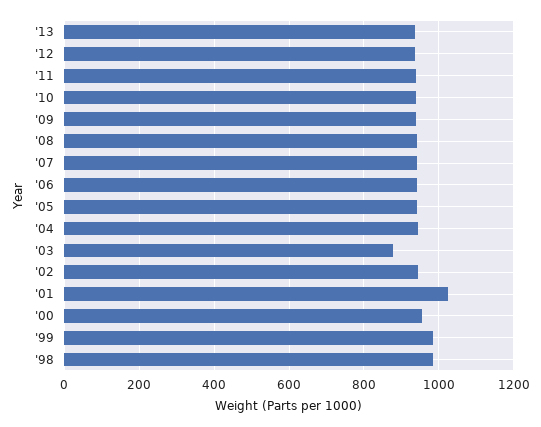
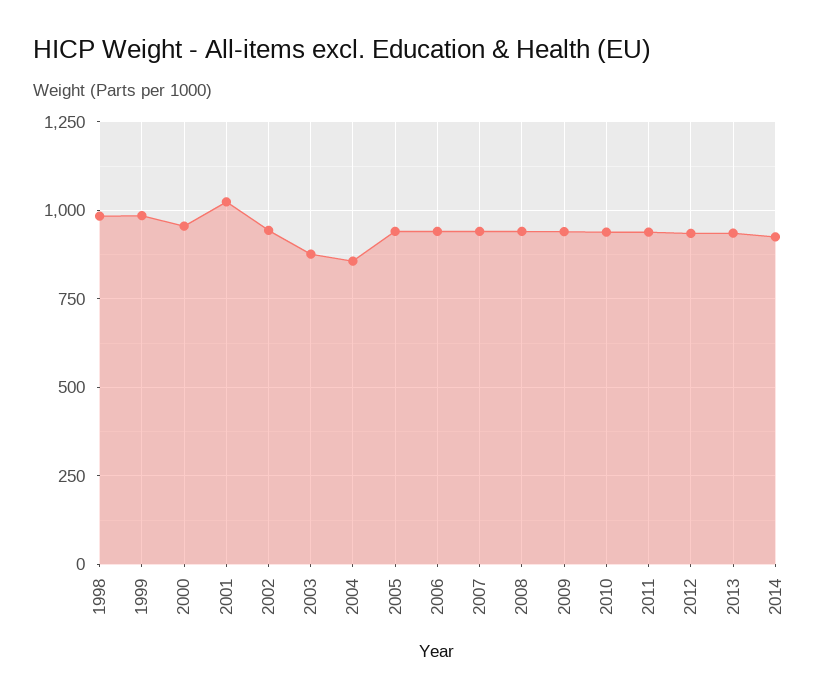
'04: 940 -> 850
2014: none -> 925

